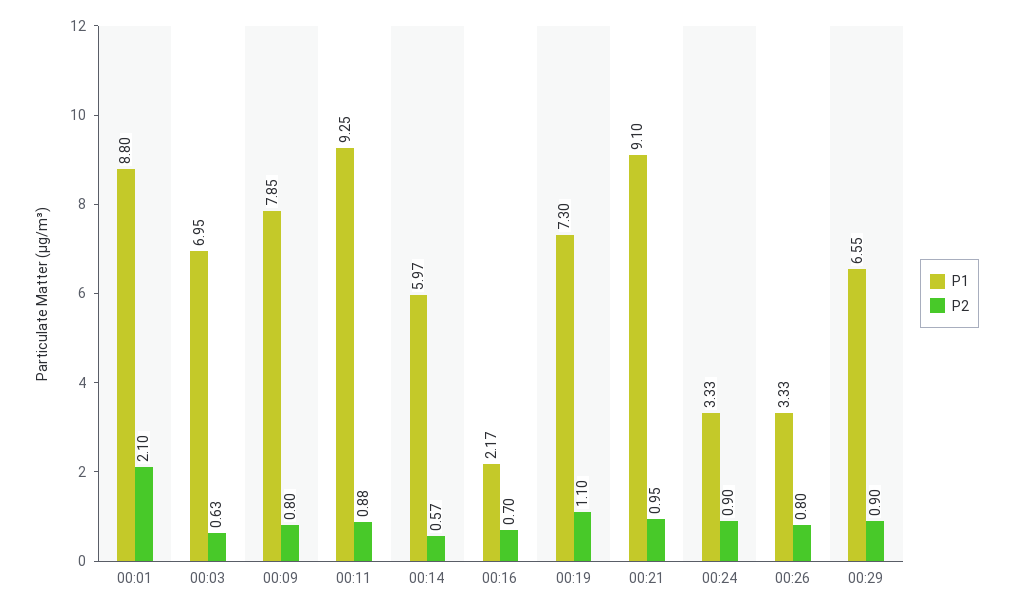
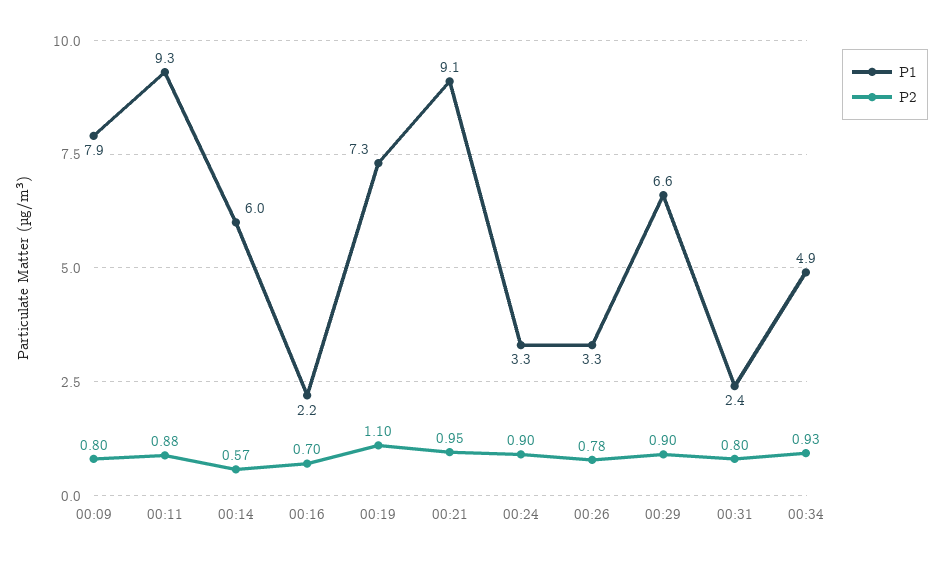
P1, 00:01: 8.8 -> none
P2, 00:01: 2.1 -> none
P1, 00:03: 6.95 -> none
P2, 00:03: 0.63 -> none
P2, 00:26: 0.8 -> 0.78
P1, 00:31: none -> 2.4
P2, 00:31: none -> 0.8
P1, 00:34: none -> 4.9
P2, 00:34: none -> 0.93

